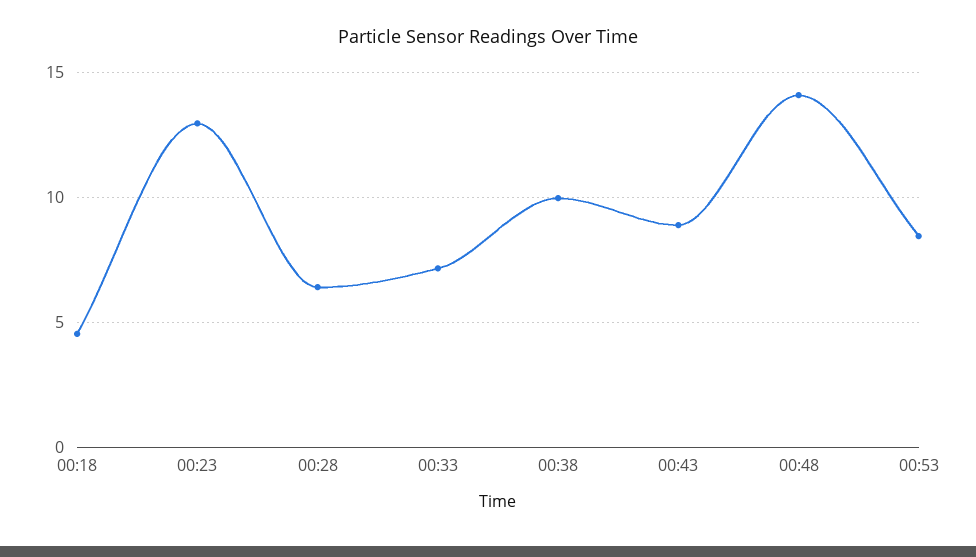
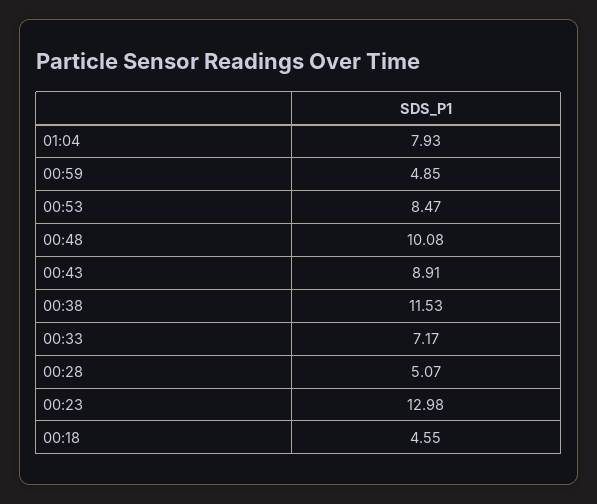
00:28: 6.5 -> 5.07
00:38: 10 -> 11.53
00:48: 14 -> 10.08
01:04: none -> 7.93
00:59: none -> 4.85

